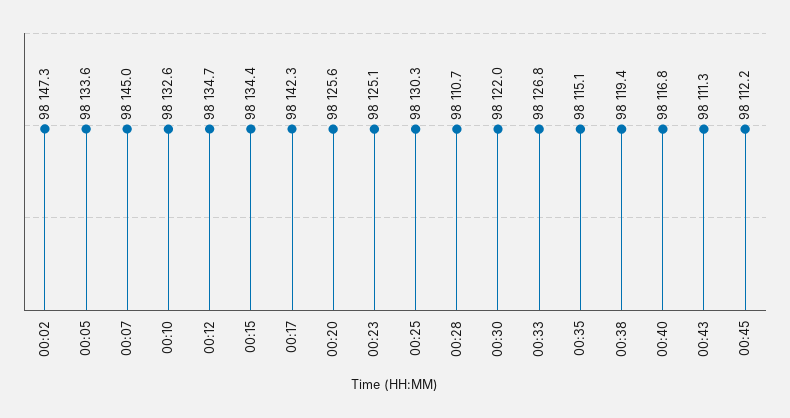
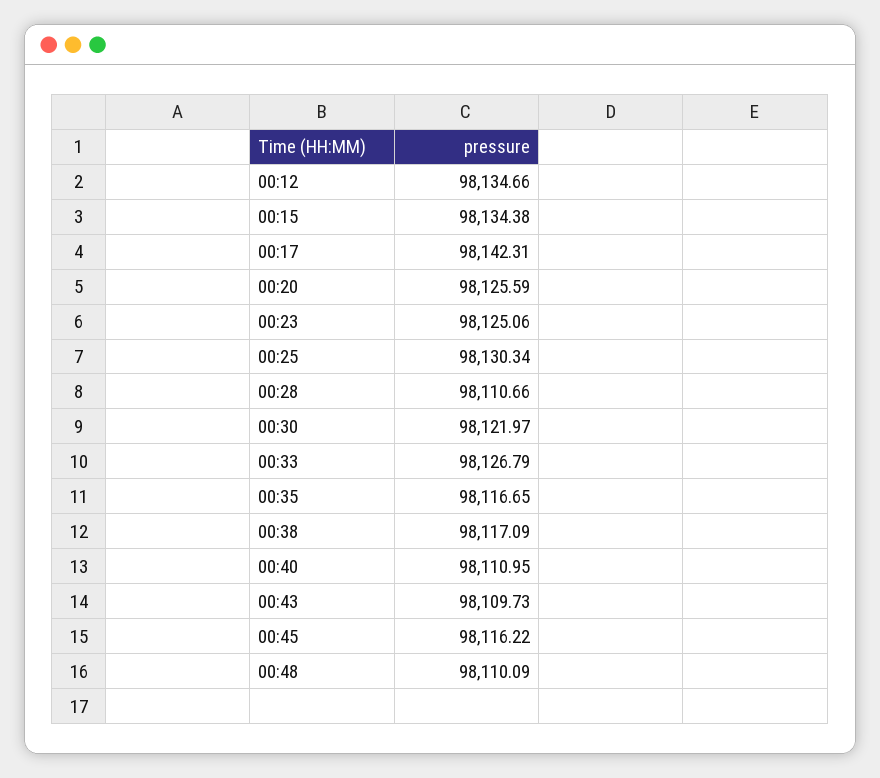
00:02: 98147.3 -> none
00:05: 98133.6 -> none
00:07: 98145 -> none
00:10: 98132.6 -> none
00:35: 98115.1 -> 98116.65
00:38: 98119.4 -> 98117.09
00:40: 98116.8 -> 98110.95
00:43: 98111.3 -> 98109.73
00:45: 98112.2 -> 98116.22
00:48: none -> 98110.09

